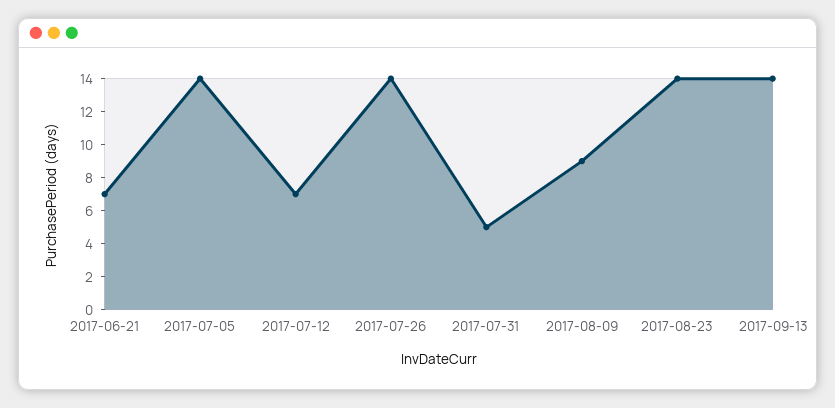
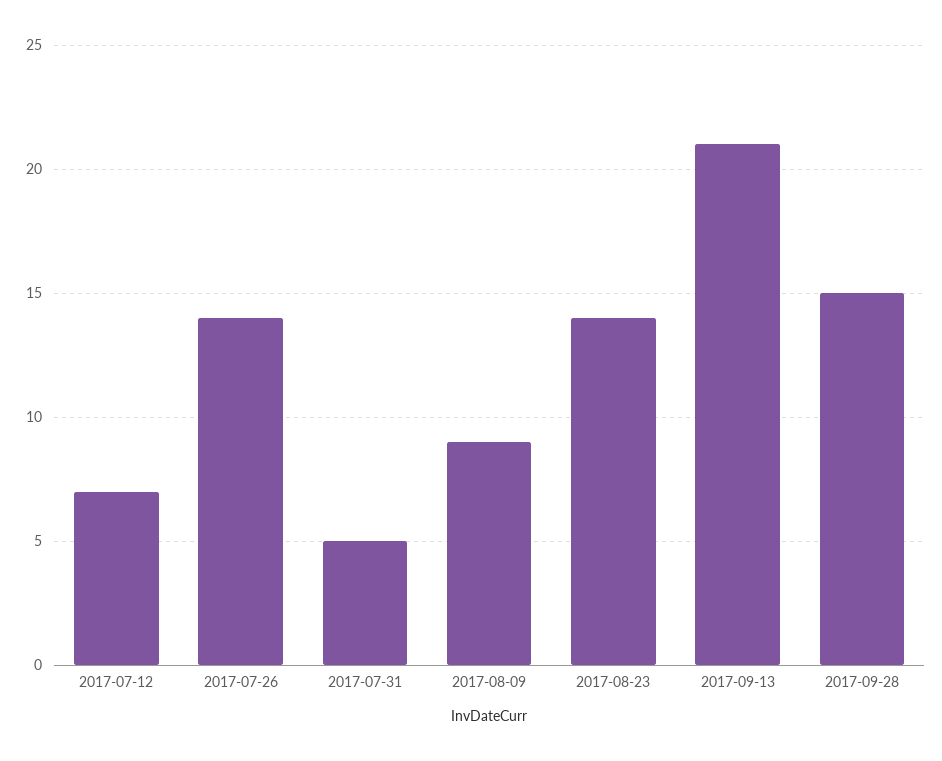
2017-06-21: 7 -> none
2017-07-05: 14 -> none
2017-09-13: 14 -> 21
2017-09-28: none -> 15

